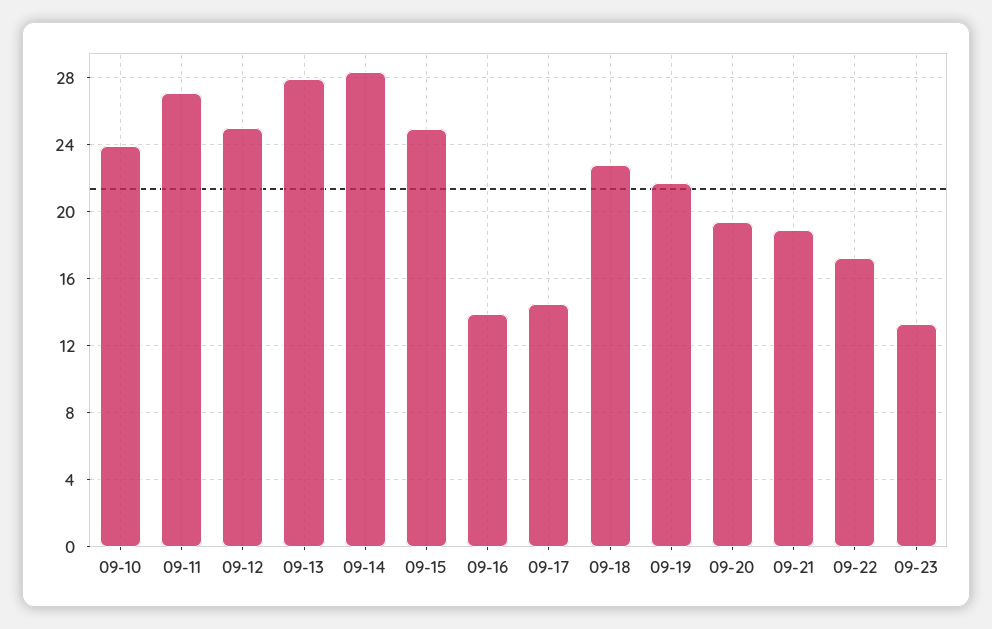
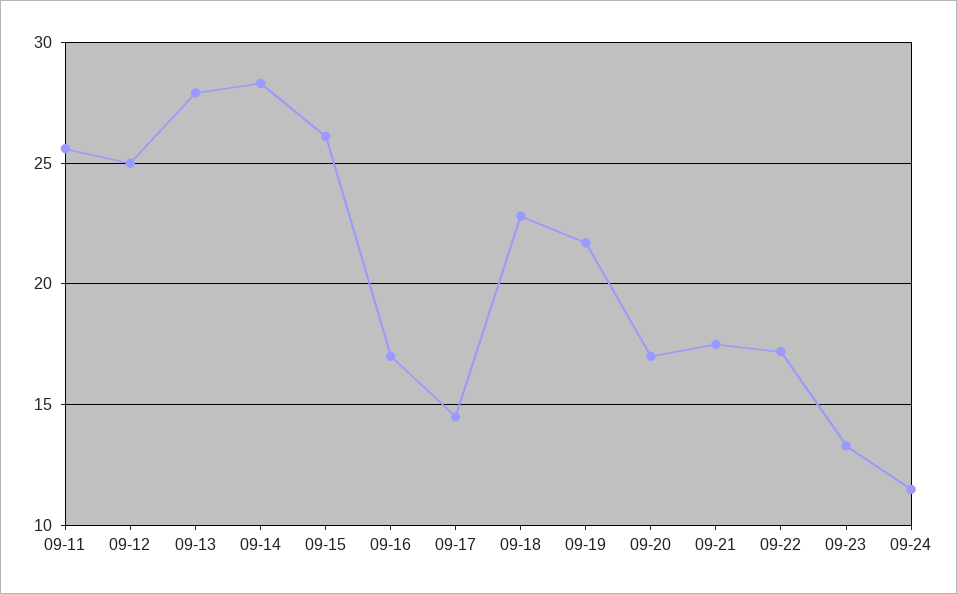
09-10: 24 -> none
09-11: 27 -> 25.5
09-15: 25 -> 26
09-16: 14 -> 17
09-20: 19.5 -> 17
09-21: 19 -> 17.5
09-24: none -> 11.5

